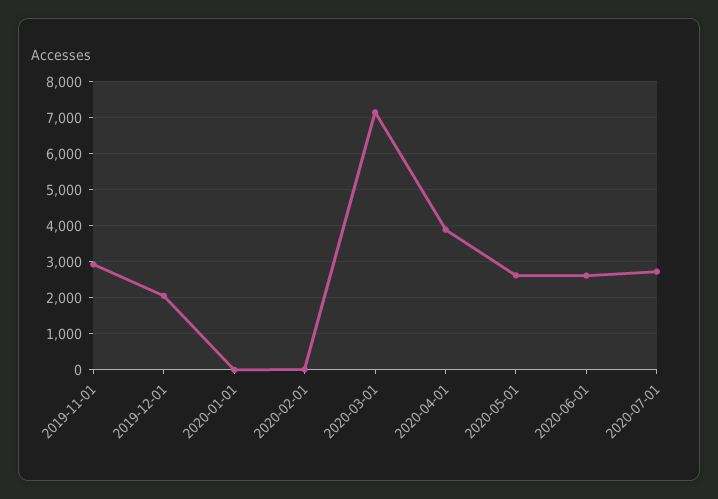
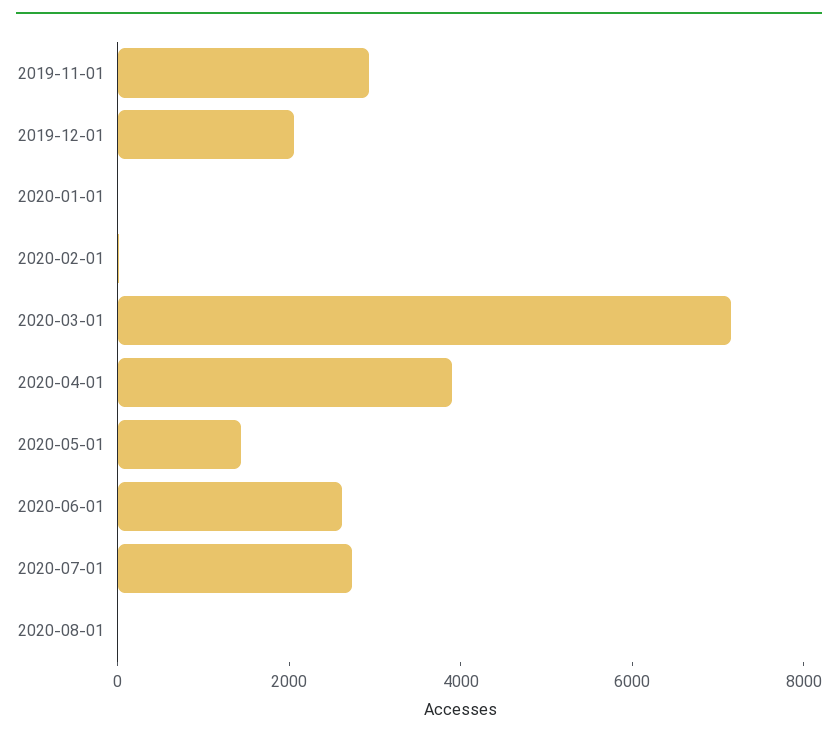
2020-05-01: 2600 -> 1500
2020-08-01: none -> 0

